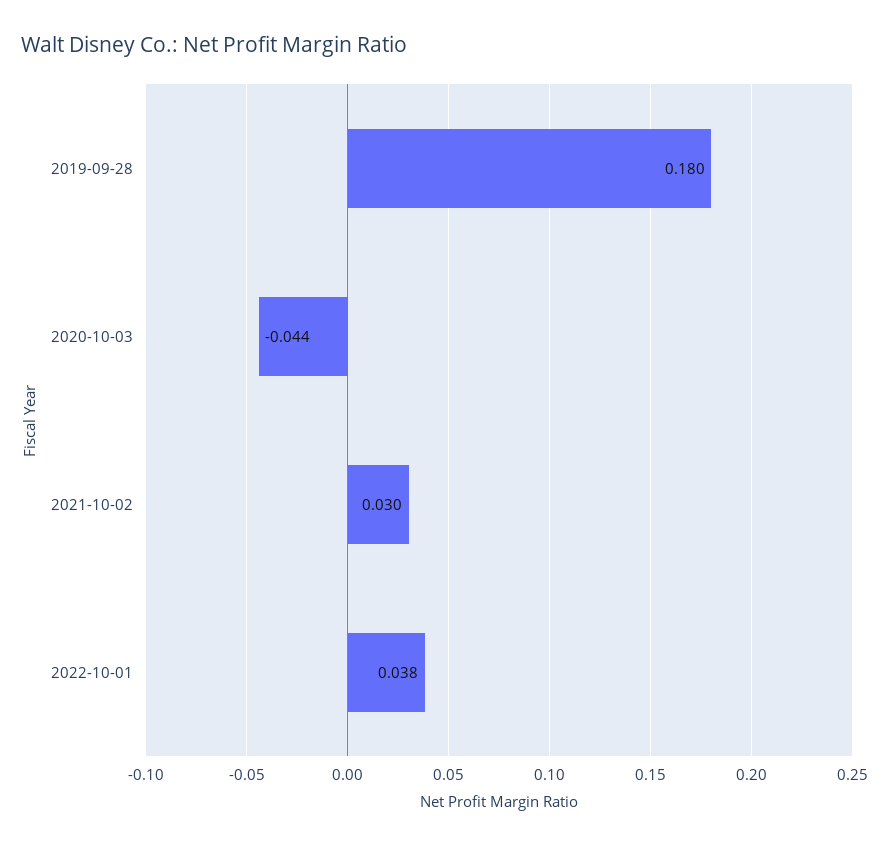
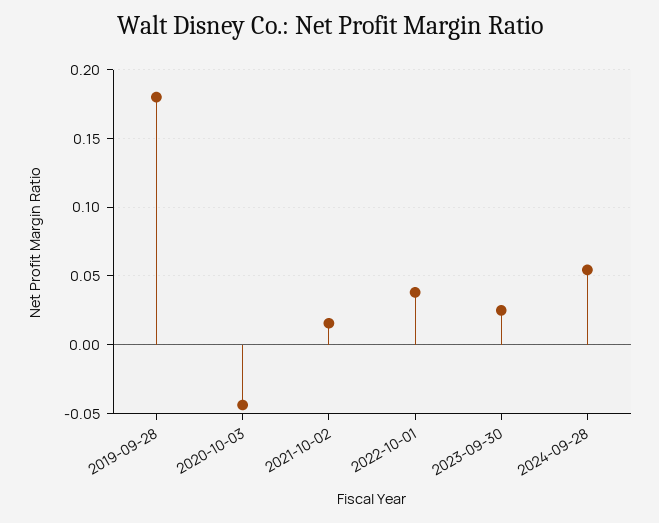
2021-10-02: 0.03 -> 0.015
2023-09-30: none -> 0.025
2024-09-28: none -> 0.055

